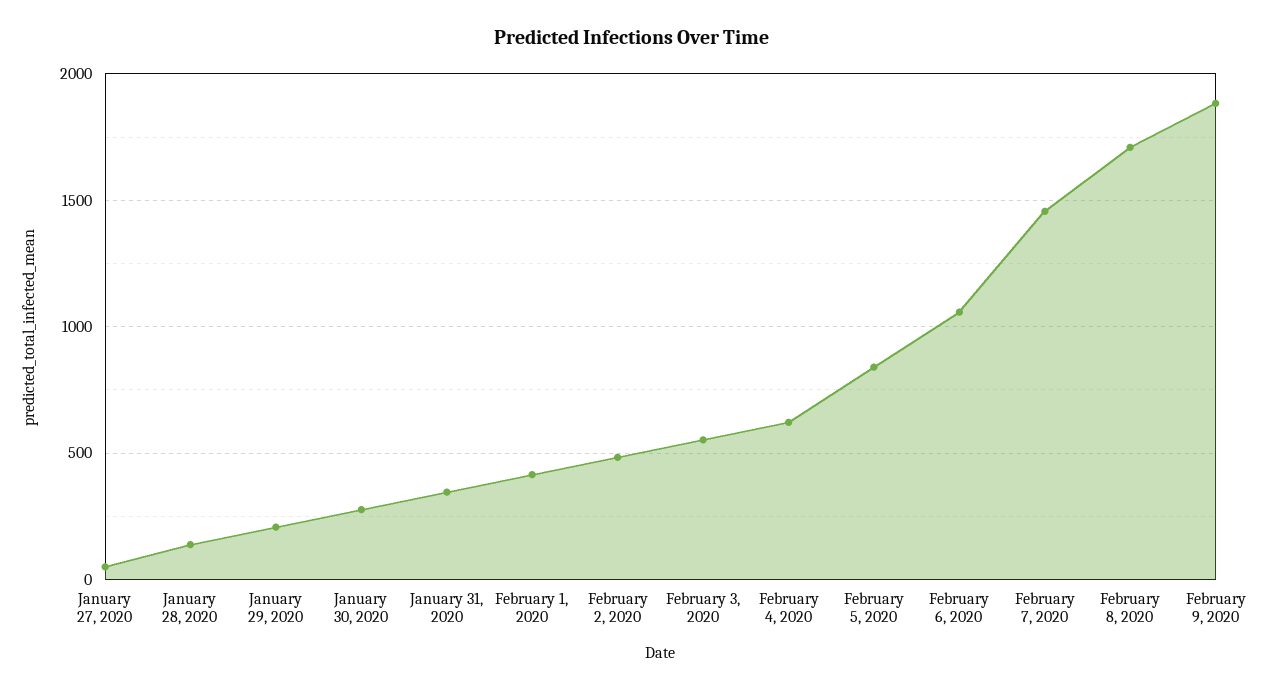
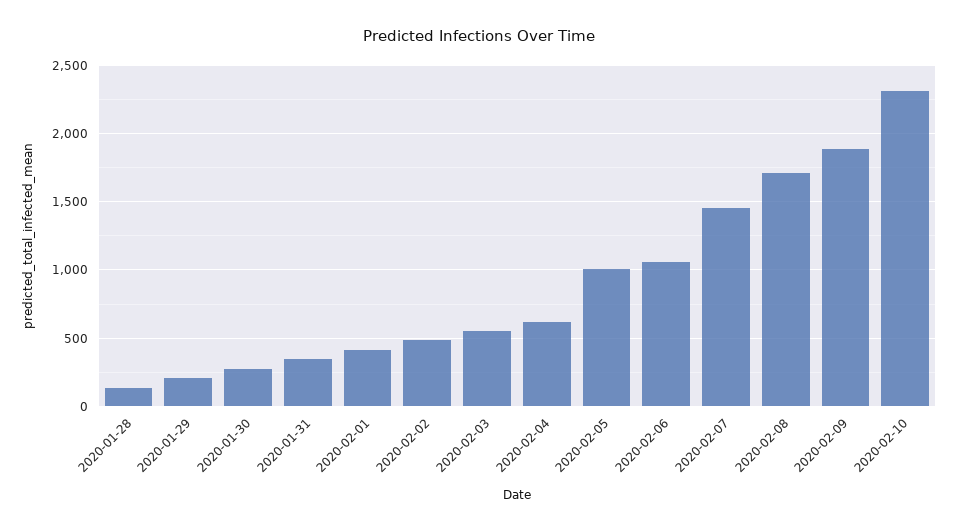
January 27, 2020: 50 -> none
February 5, 2020: 850 -> 1000
2020-02-10: none -> 2300

